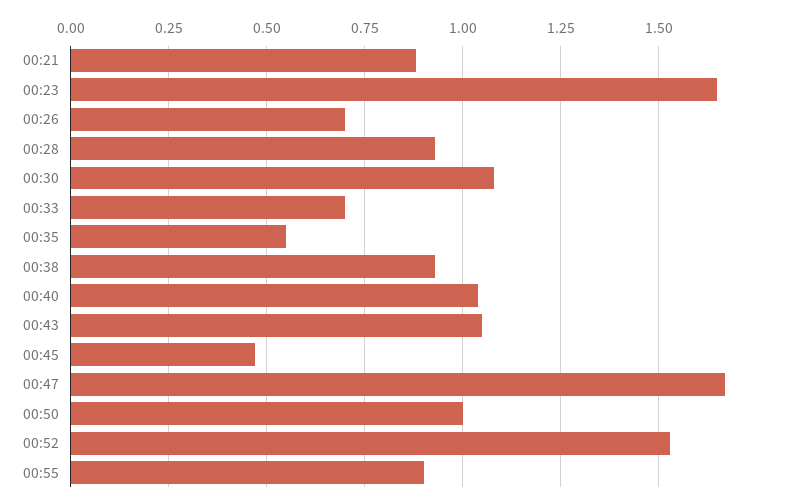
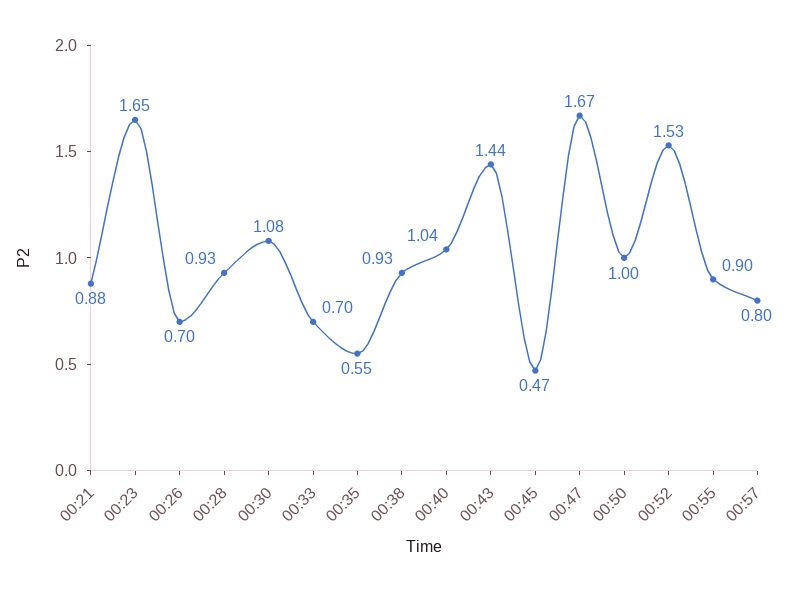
00:43: 1.05 -> 1.44
00:57: none -> 0.8

